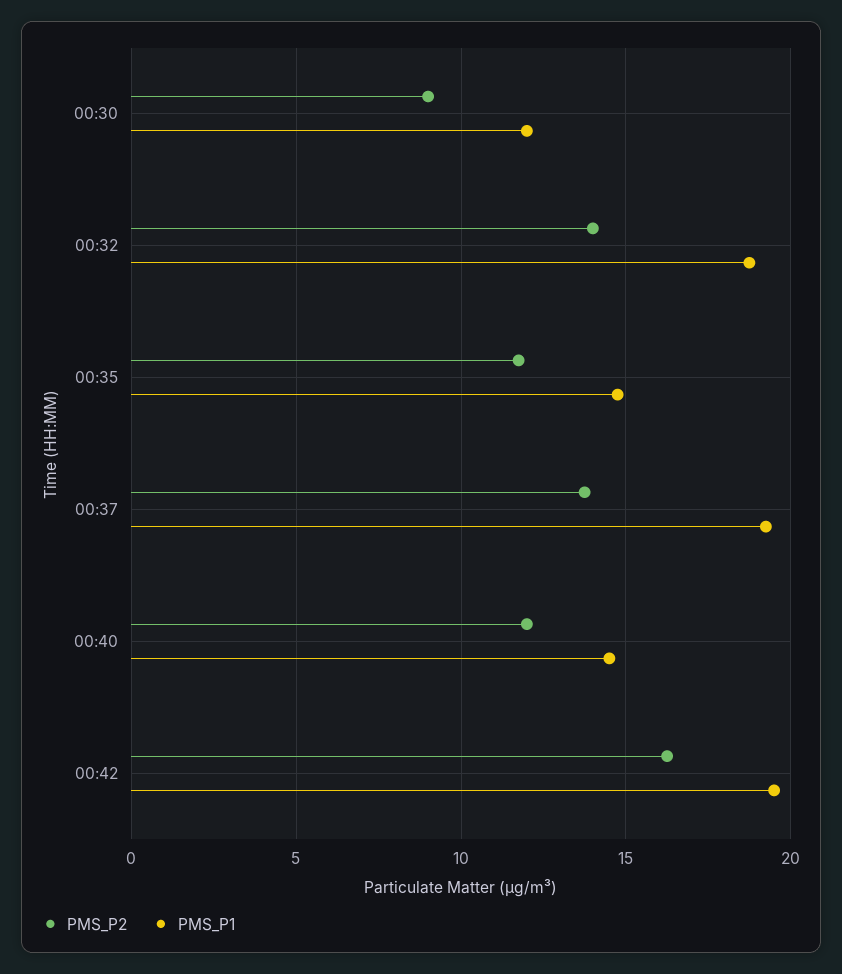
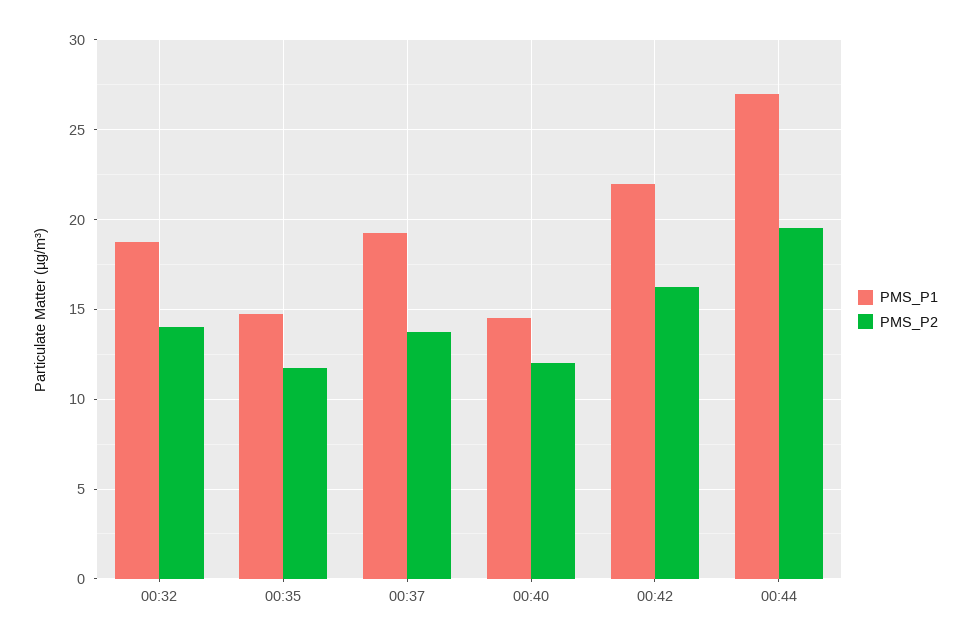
PMS_P2, 00:30: 9 -> none
PMS_P1, 00:30: 12 -> none
PMS_P1, 00:42: 19.5 -> 22
PMS_P1, 00:44: none -> 27
PMS_P2, 00:44: none -> 19.5

